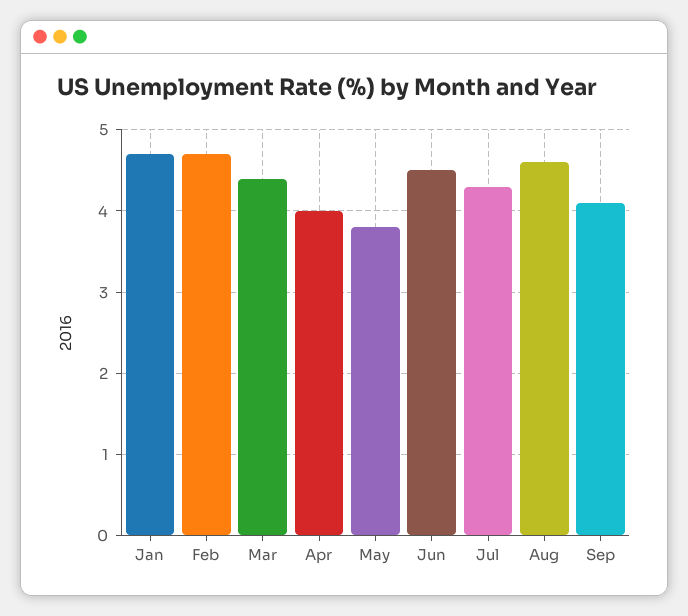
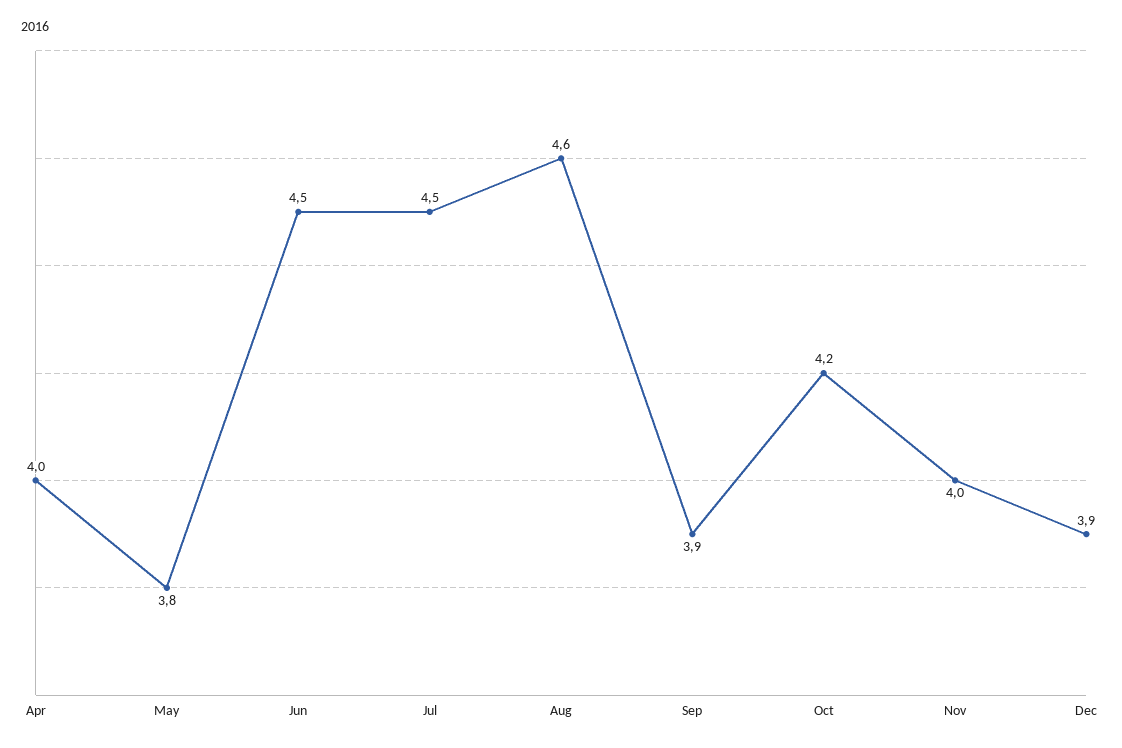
Jan: 4.7 -> none
Feb: 4.7 -> none
Mar: 4.4 -> none
Jul: 4.3 -> 4.5
Sep: 4.1 -> 3.9
Oct: none -> 4.2
Nov: none -> 4
Dec: none -> 3.9

